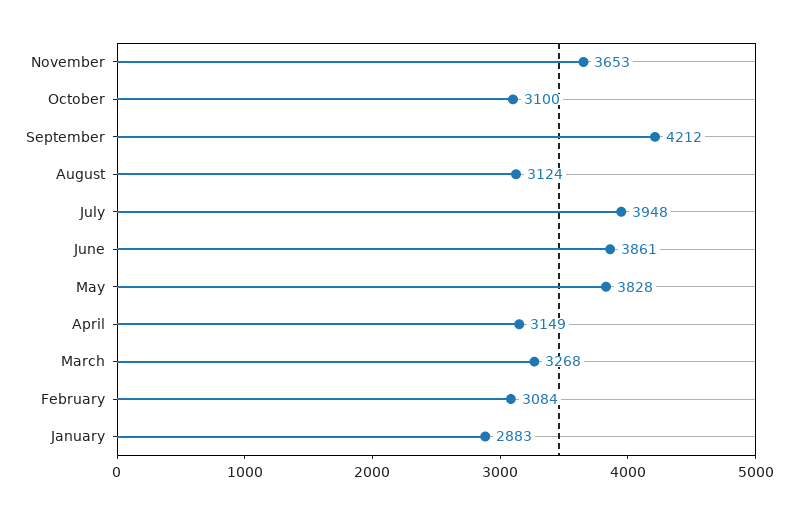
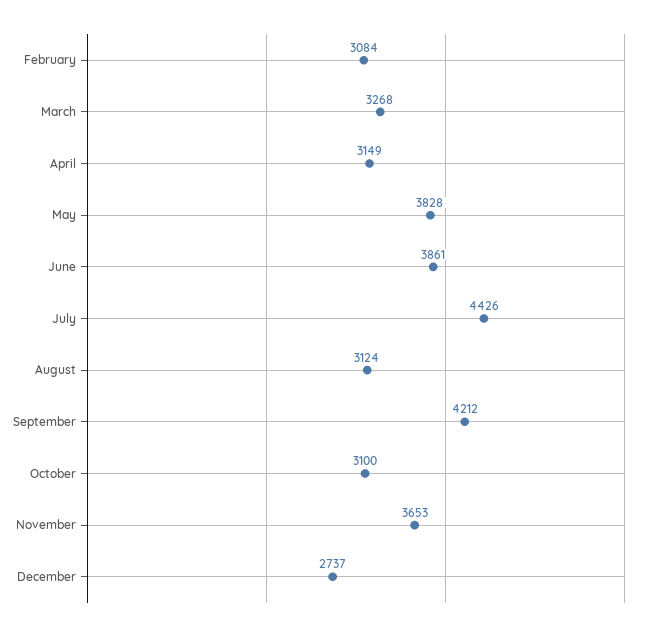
July: 3948 -> 4426
January: 2883 -> none
December: none -> 2737

